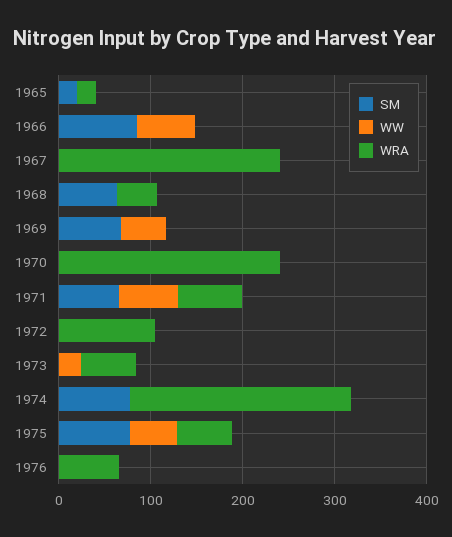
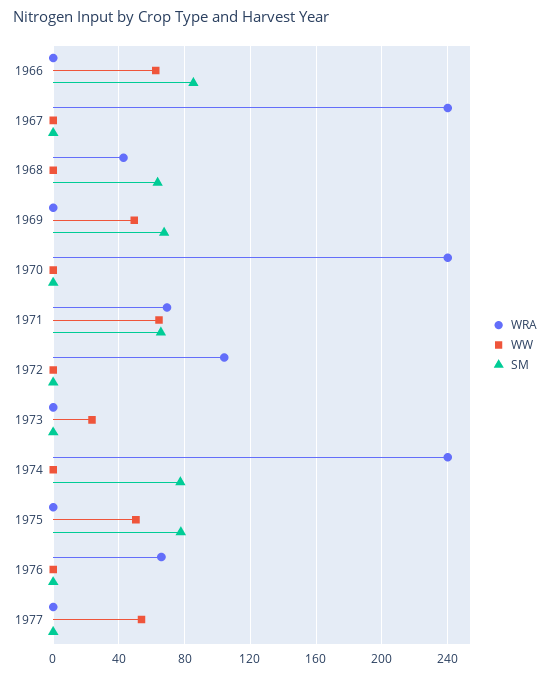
SM, 1965: 20 -> none
WW, 1965: 0 -> none
WRA, 1965: 20 -> none
WRA, 1973: 60 -> 0
WRA, 1975: 60 -> 0
WRA, 1977: none -> 0
WW, 1977: none -> 55
SM, 1977: none -> 0

